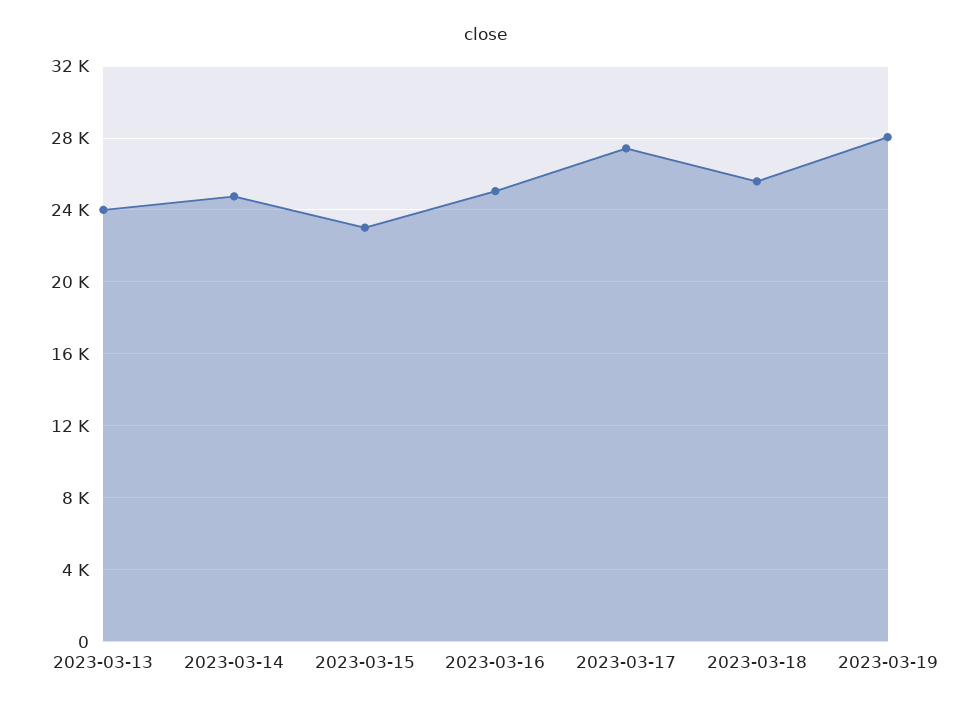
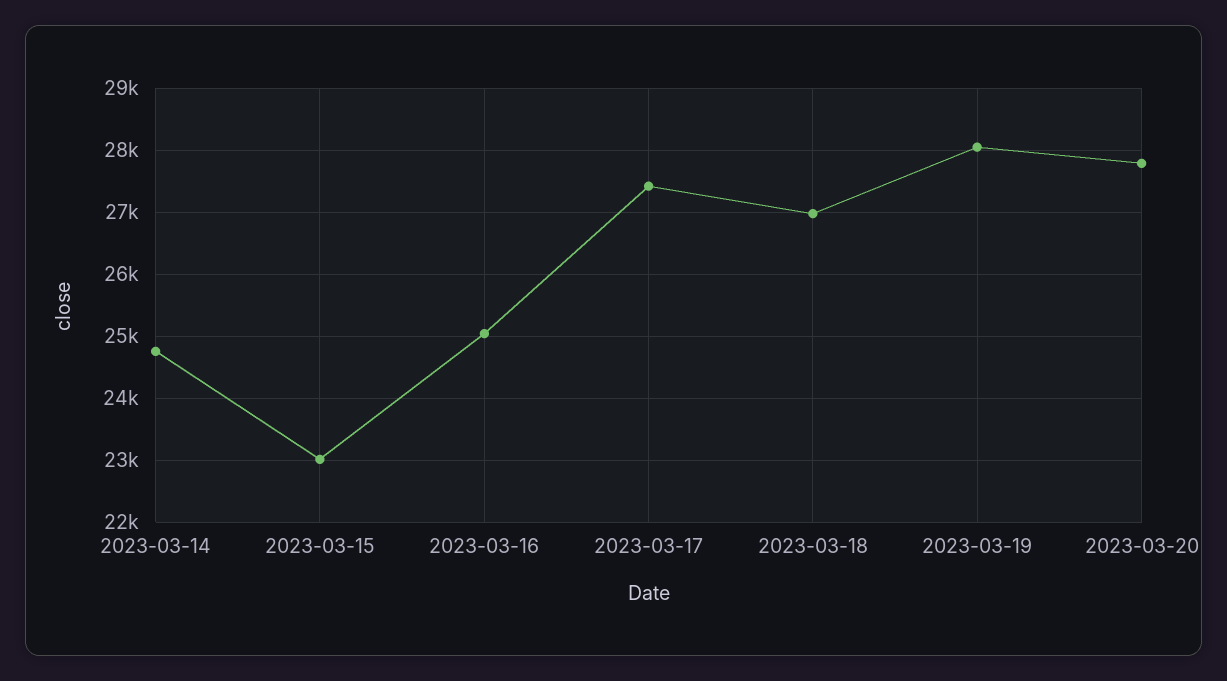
2023-03-13: 24000 -> none
2023-03-18: 25500 -> 27000
2023-03-20: none -> 27800

